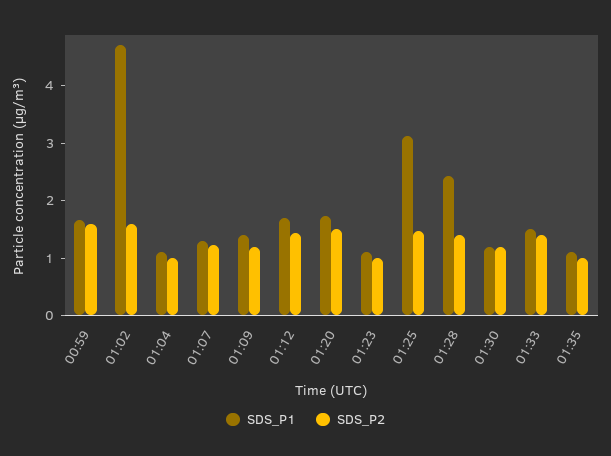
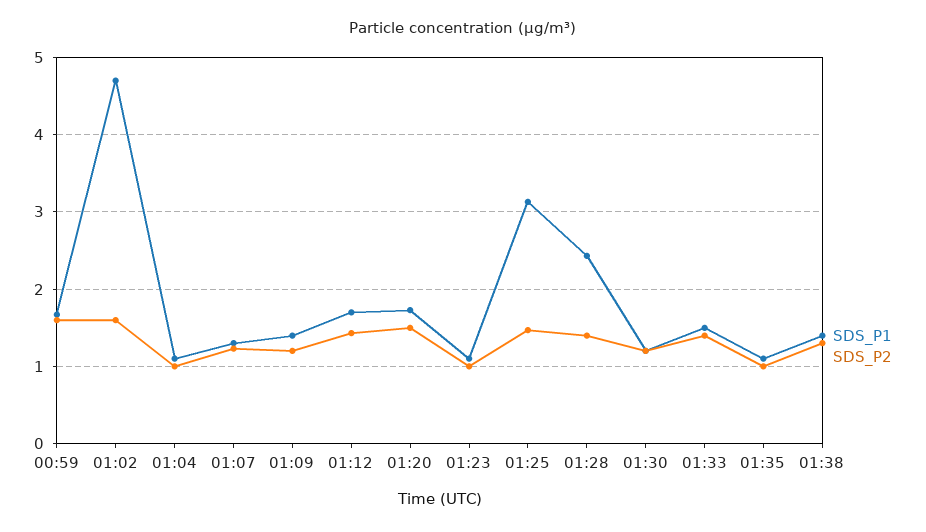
SDS_P1, 01:38: none -> 1.4
SDS_P2, 01:38: none -> 1.3

